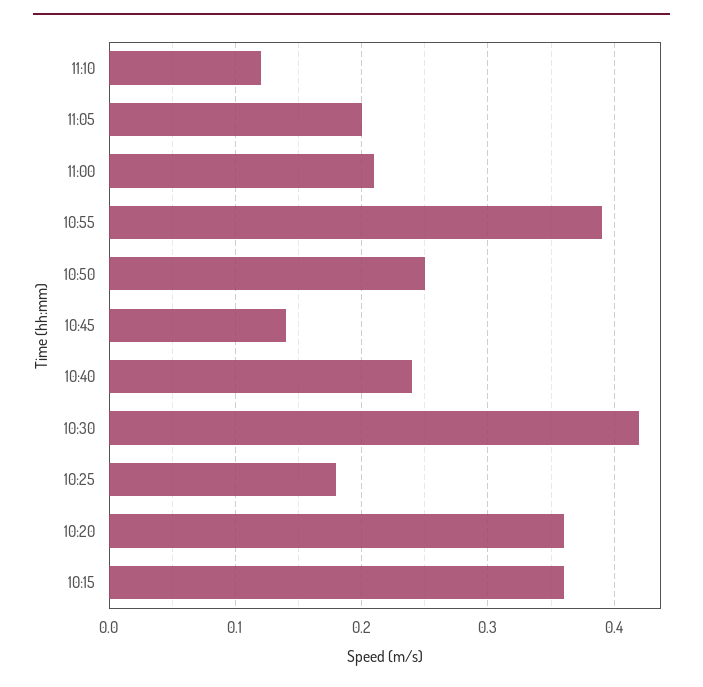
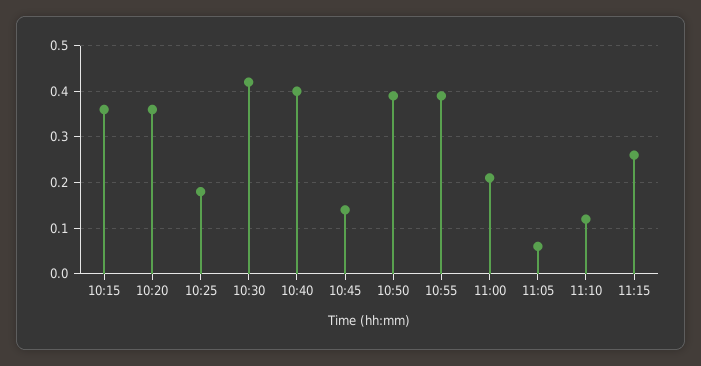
11:05: 0.2 -> 0.05
10:50: 0.25 -> 0.4
10:40: 0.24 -> 0.4
11:15: none -> 0.25

